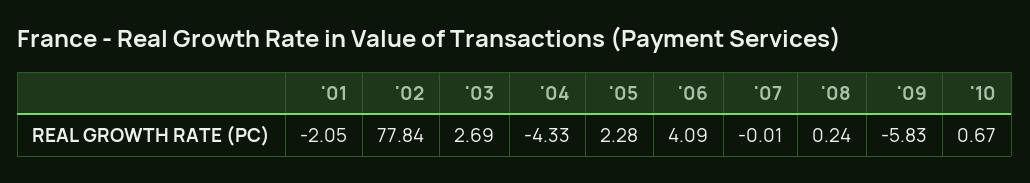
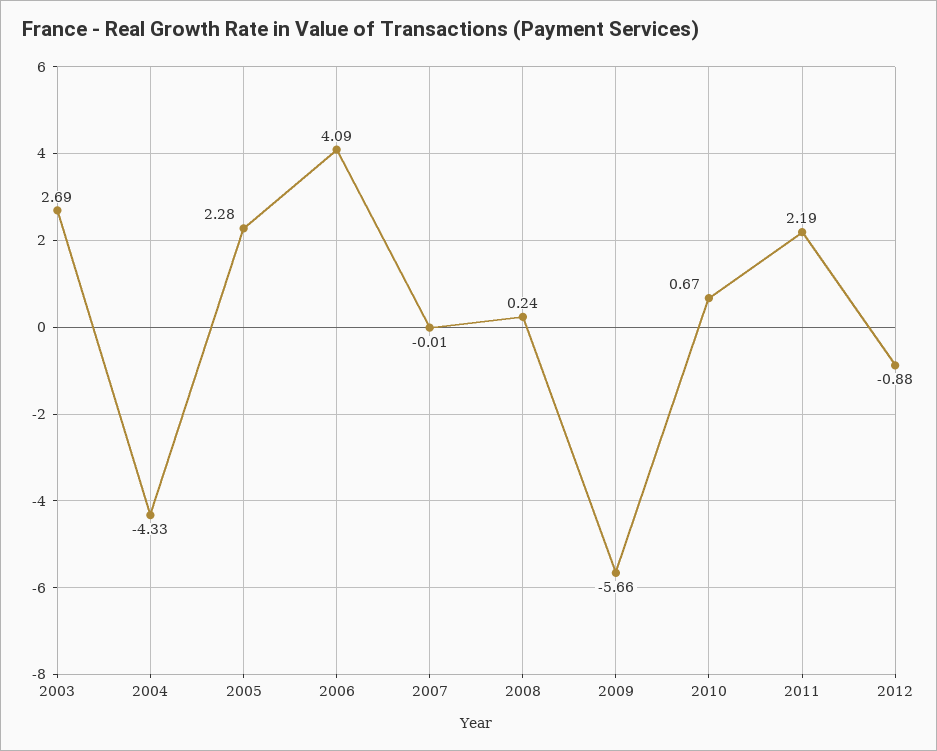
'01: -2.05 -> none
'02: 77.84 -> none
'09: -5.83 -> -5.66
2011: none -> 2.19
2012: none -> -0.88

